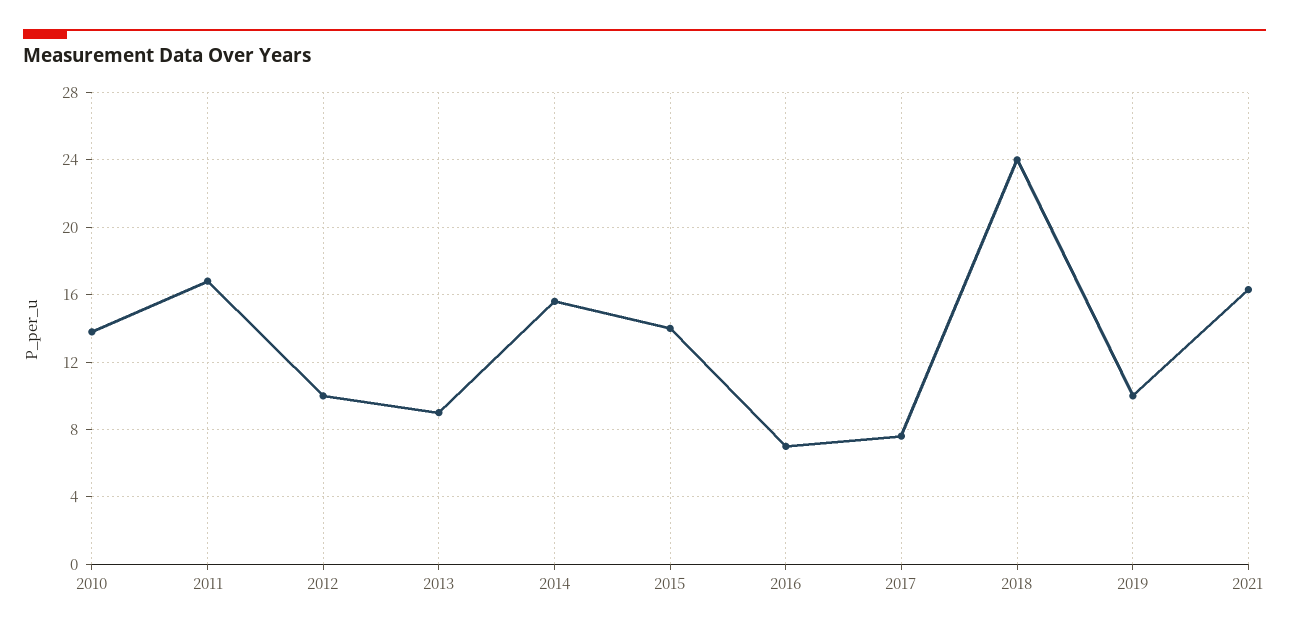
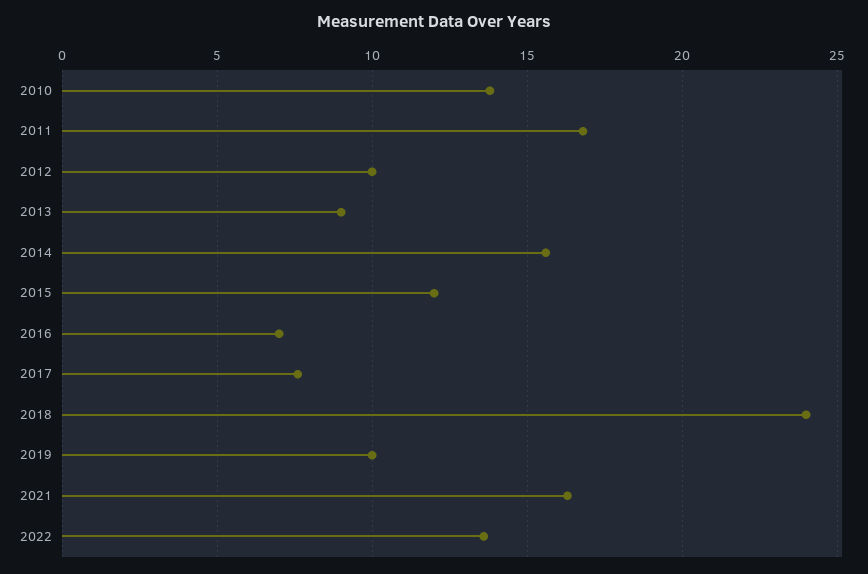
2015: 14 -> 12
2022: none -> 13.5

